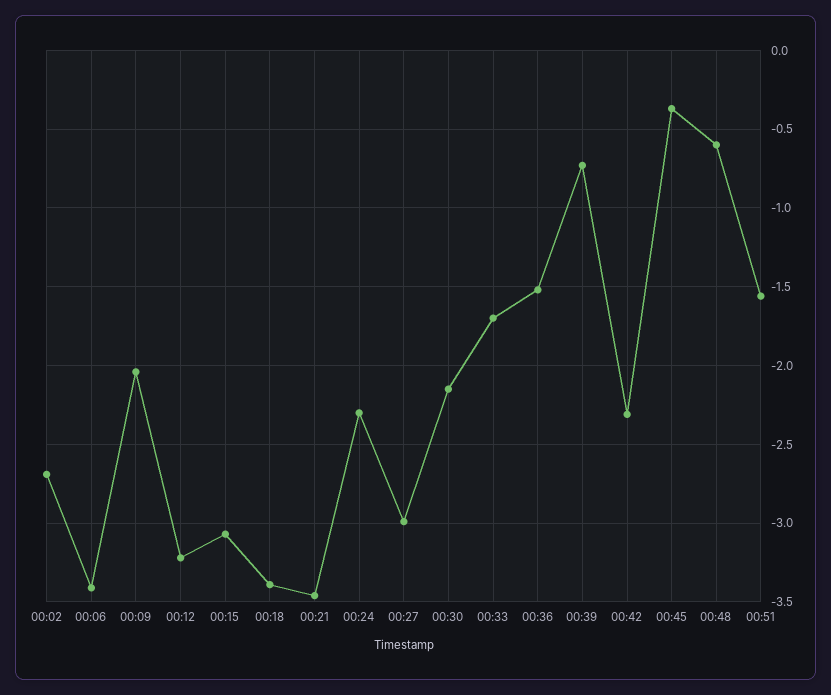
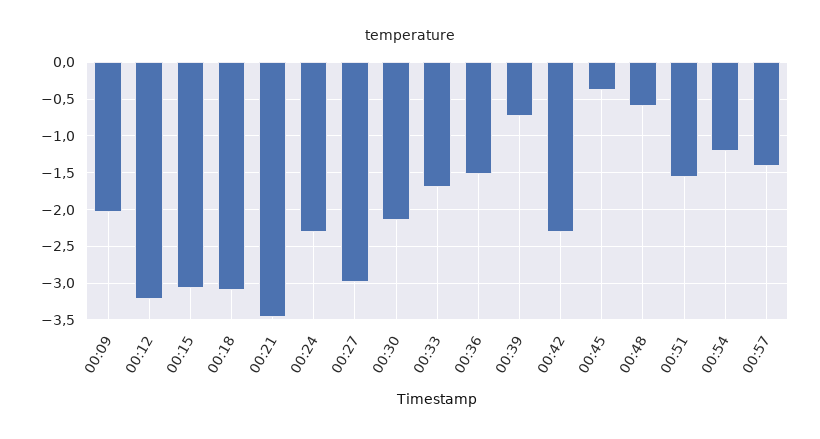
00:02: -2.7 -> none
00:06: -3.4 -> none
00:18: -3.4 -> -3.1
00:54: none -> -1.2
00:57: none -> -1.4

